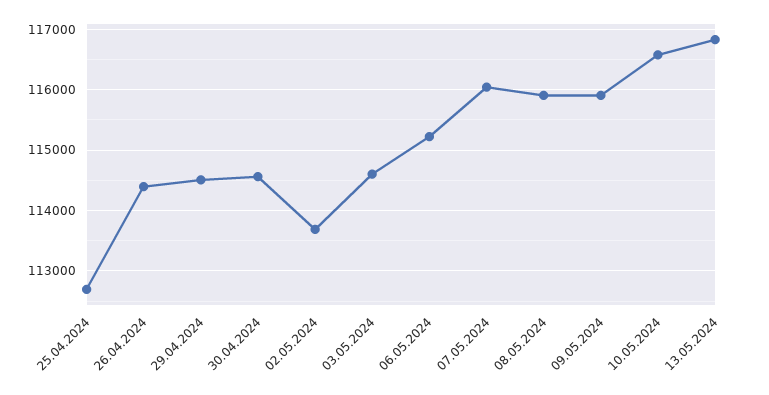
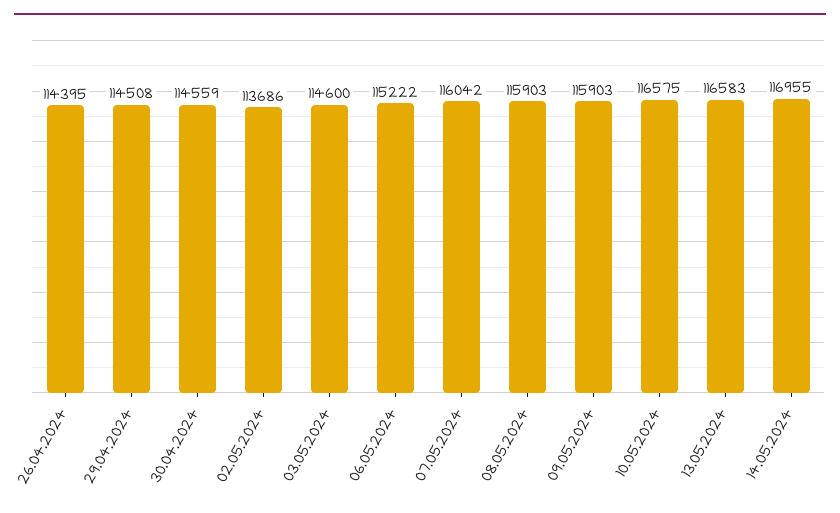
25.04.2024: 112700 -> none
13.05.2024: 116800 -> 116583
14.05.2024: none -> 116955

